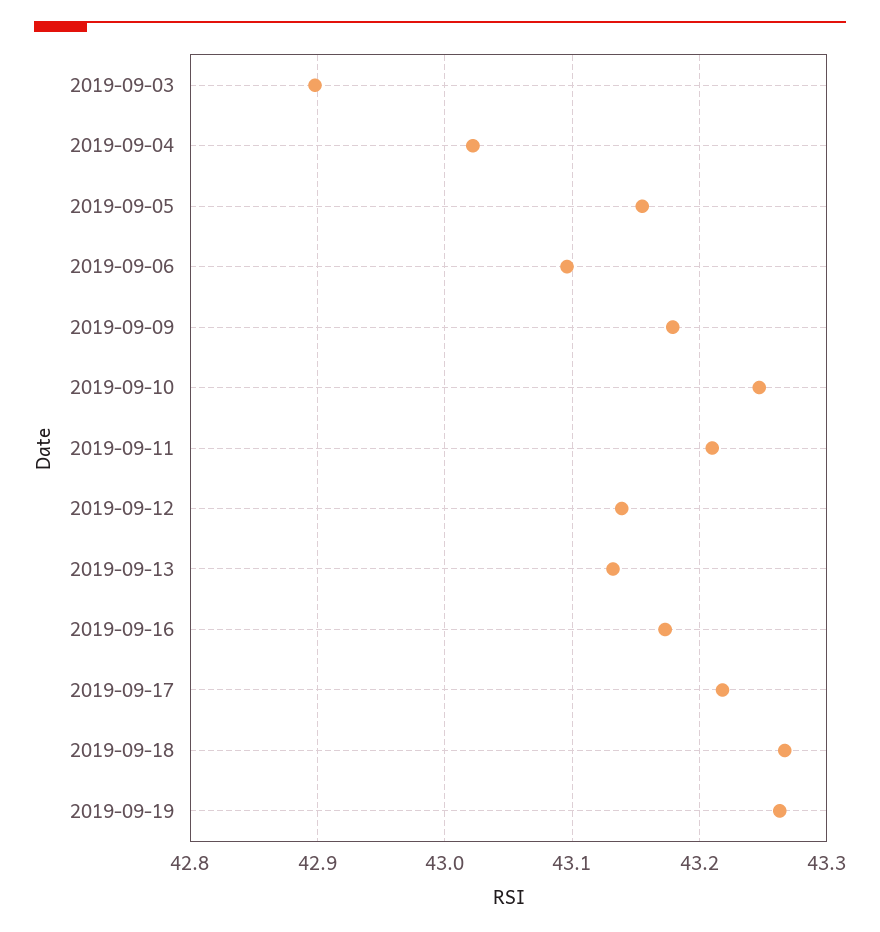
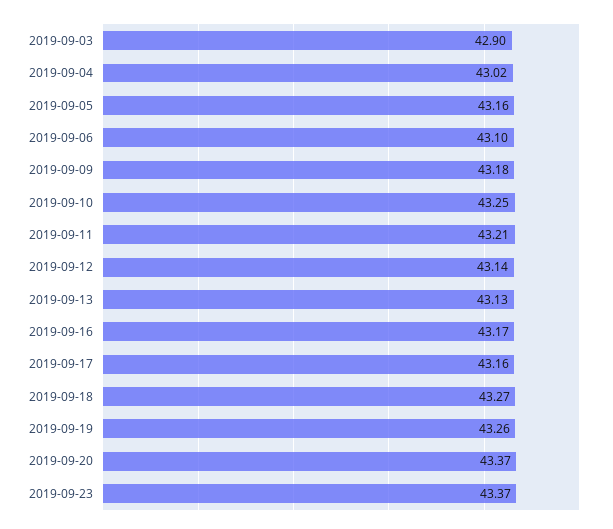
2019-09-17: 43.22 -> 43.16
2019-09-20: none -> 43.37
2019-09-23: none -> 43.37

